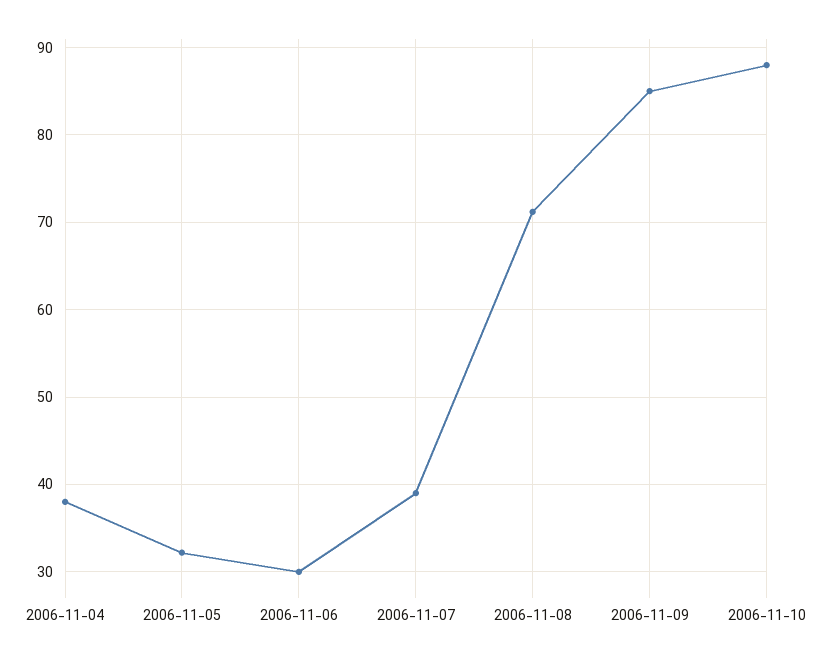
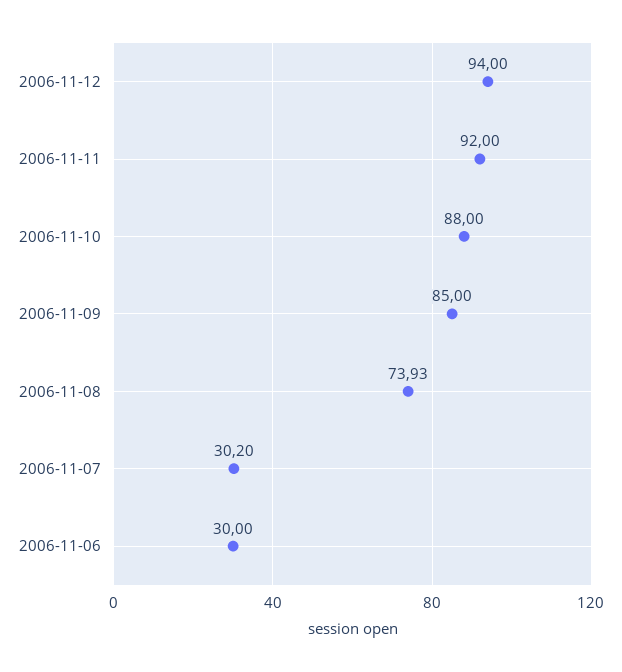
2006-11-04: 38 -> none
2006-11-05: 32 -> none
2006-11-07: 39 -> 30.2
2006-11-08: 71 -> 73.93
2006-11-12: none -> 94
2006-11-11: none -> 92

